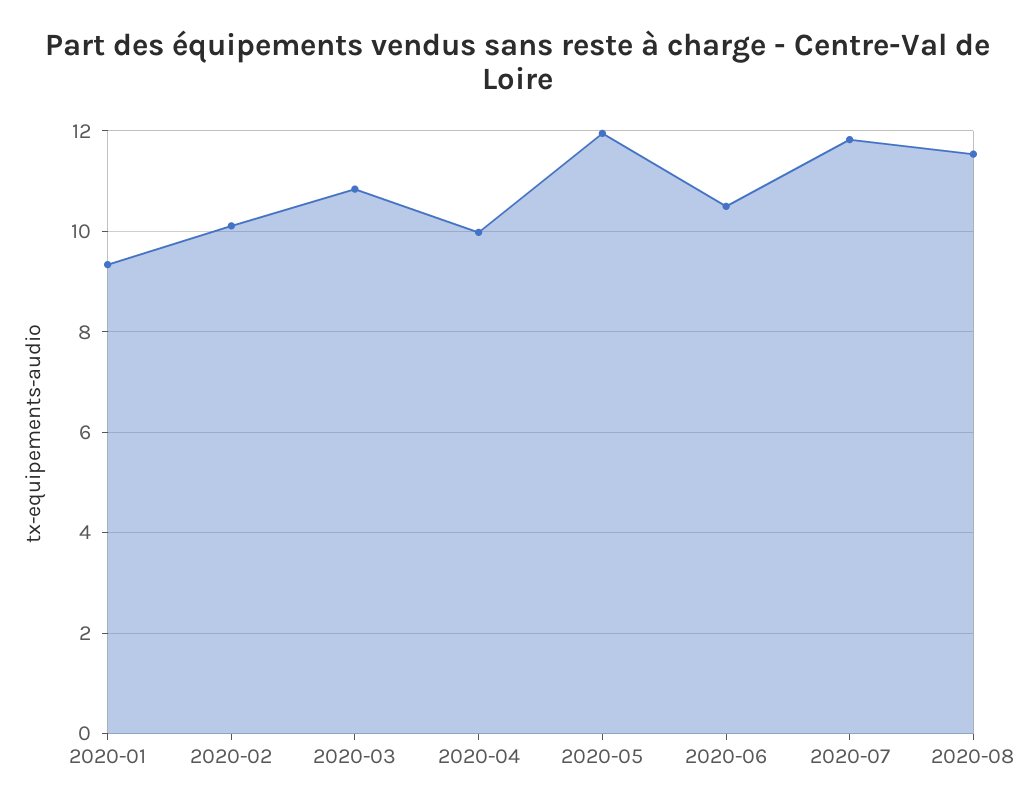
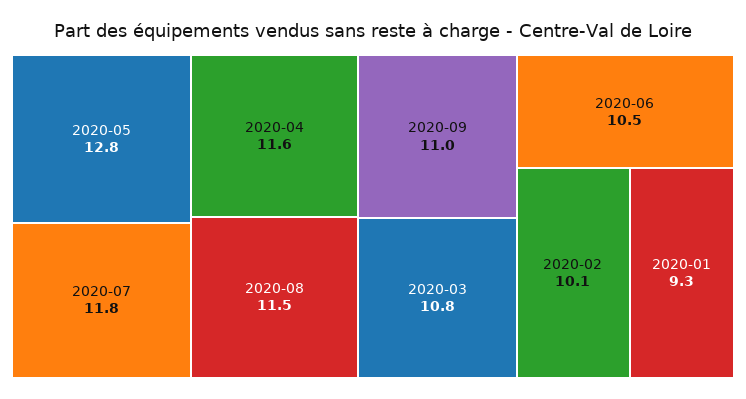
2020-04: 10 -> 11.6
2020-05: 12 -> 12.8
2020-09: none -> 11

